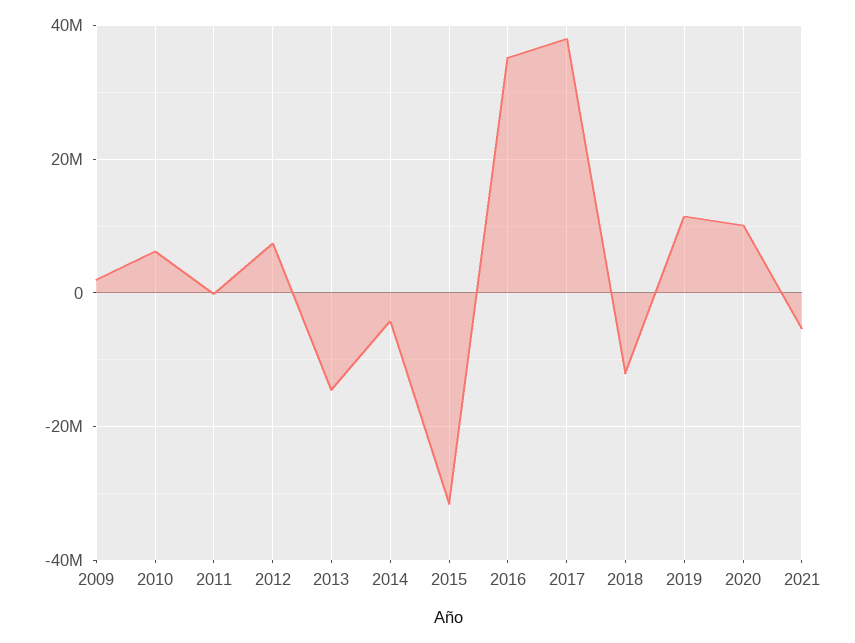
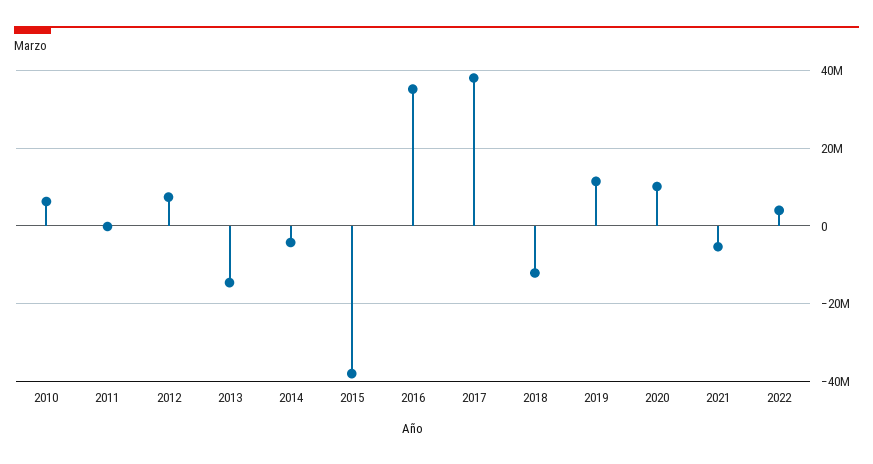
2009: 2000000 -> none
2015: -32000000 -> -38000000
2022: none -> 4000000

